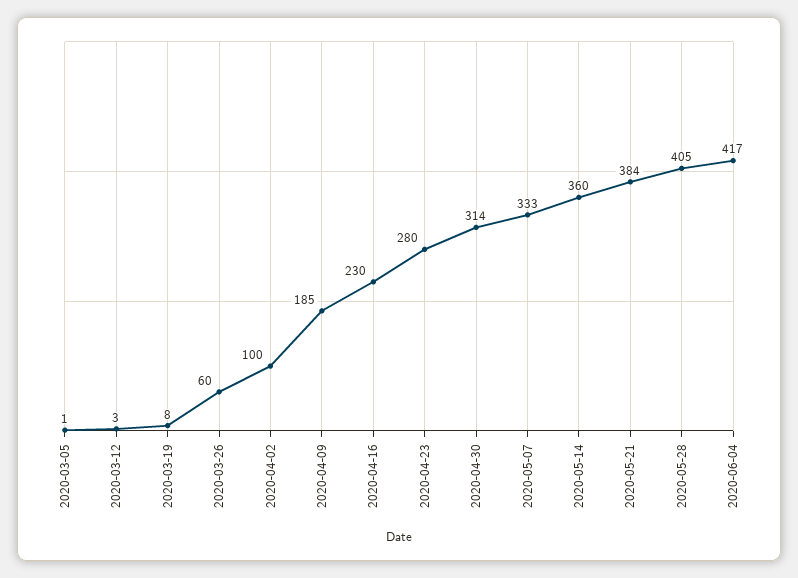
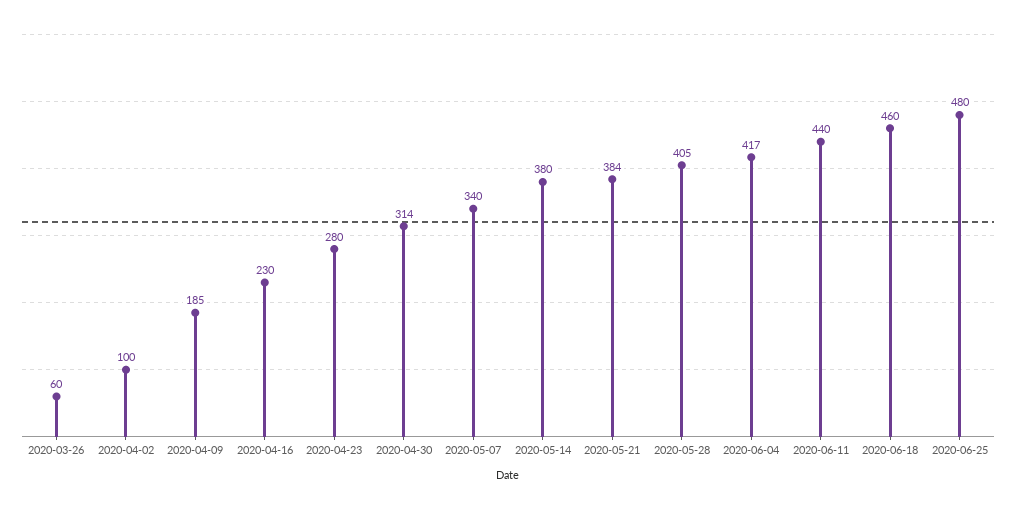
2020-03-05: 1 -> none
2020-03-12: 3 -> none
2020-03-19: 8 -> none
2020-05-07: 333 -> 340
2020-05-14: 360 -> 380
2020-06-11: none -> 440
2020-06-18: none -> 460
2020-06-25: none -> 480

